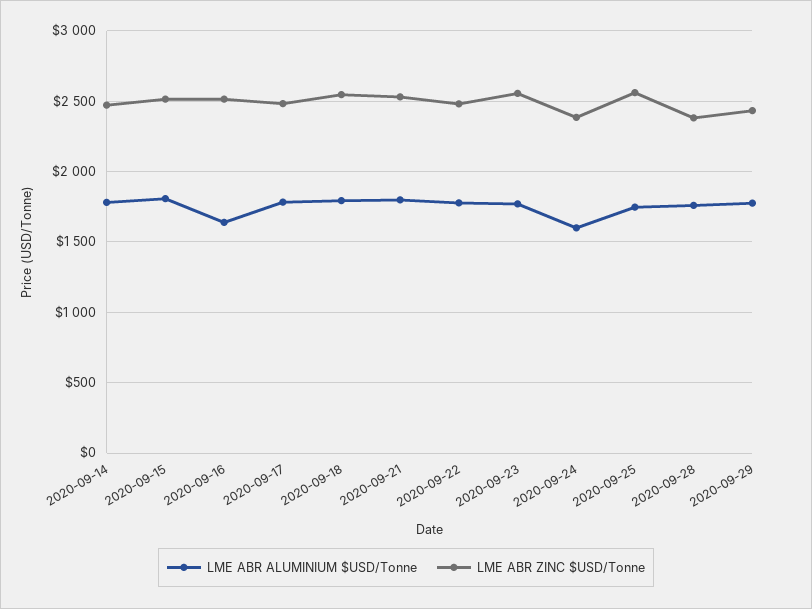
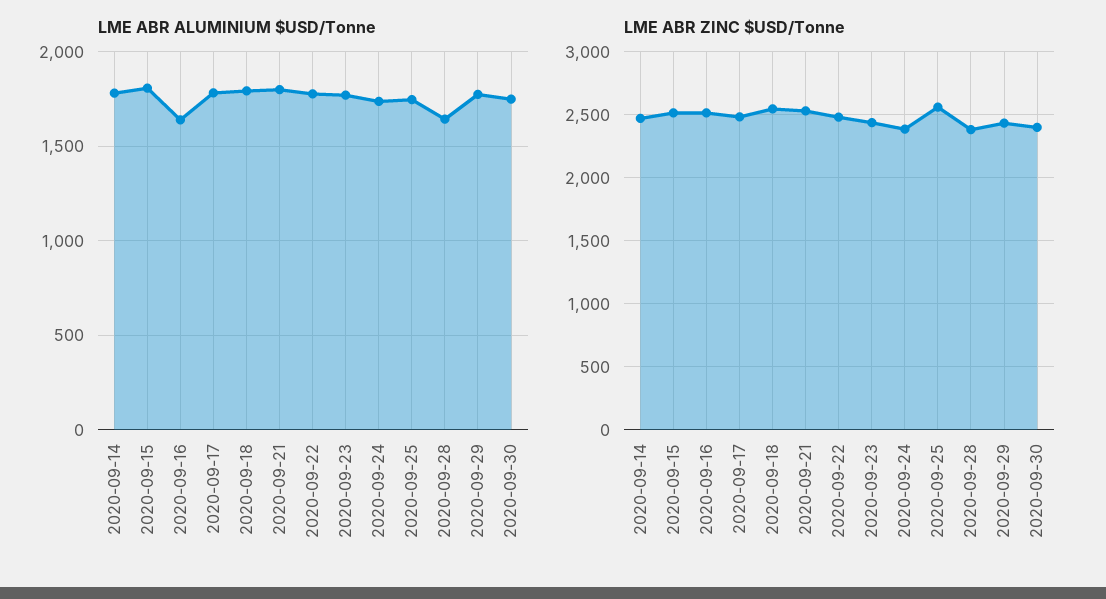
LME ABR ZINC $USD/Tonne, 2020-09-23: 2550 -> 2450
LME ABR ALUMINIUM $USD/Tonne, 2020-09-24: 1600 -> 1750
LME ABR ALUMINIUM $USD/Tonne, 2020-09-28: 1750 -> 1650
LME ABR ALUMINIUM $USD/Tonne, 2020-09-30: none -> 1750
LME ABR ZINC $USD/Tonne, 2020-09-30: none -> 2400

